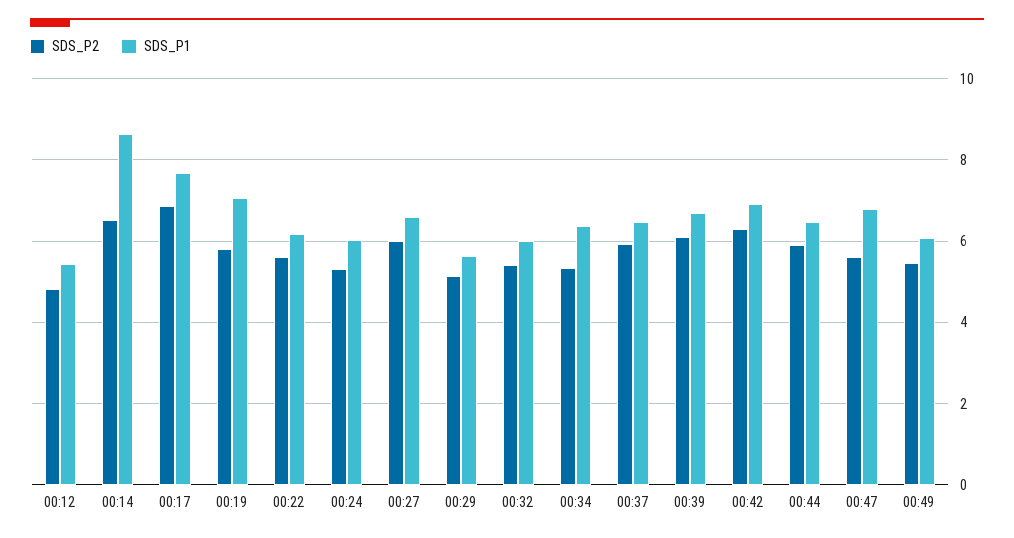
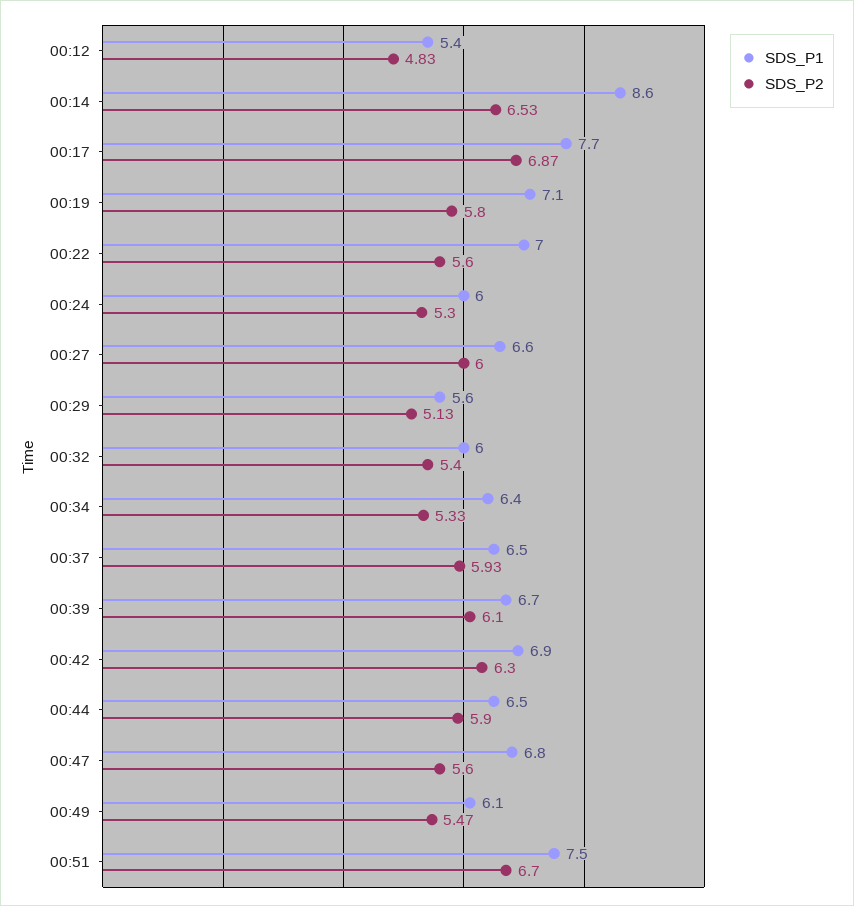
SDS_P1, 00:22: 6.2 -> 7
SDS_P1, 00:51: none -> 7.5
SDS_P2, 00:51: none -> 6.7

